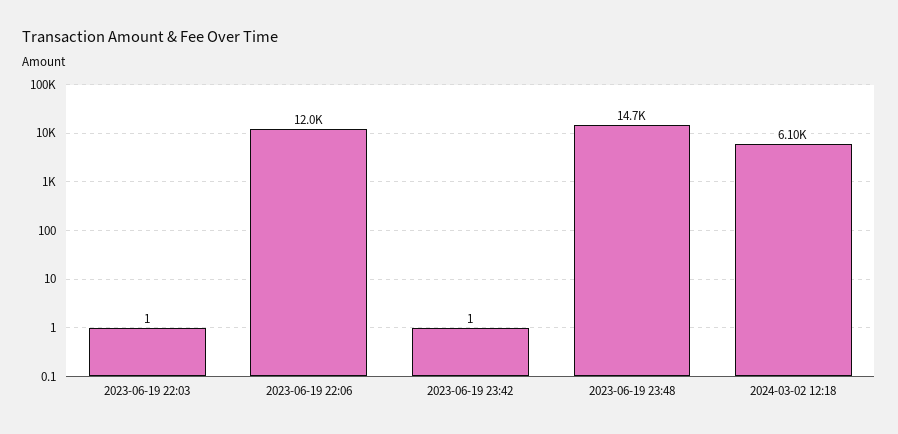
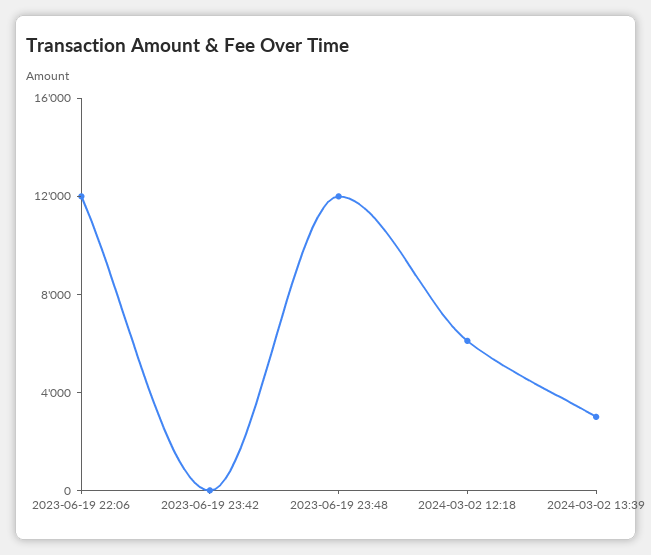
2023-06-19 22:03: 1 -> none
2023-06-19 23:48: 14700 -> 12000
2024-03-02 13:39: none -> 3000

